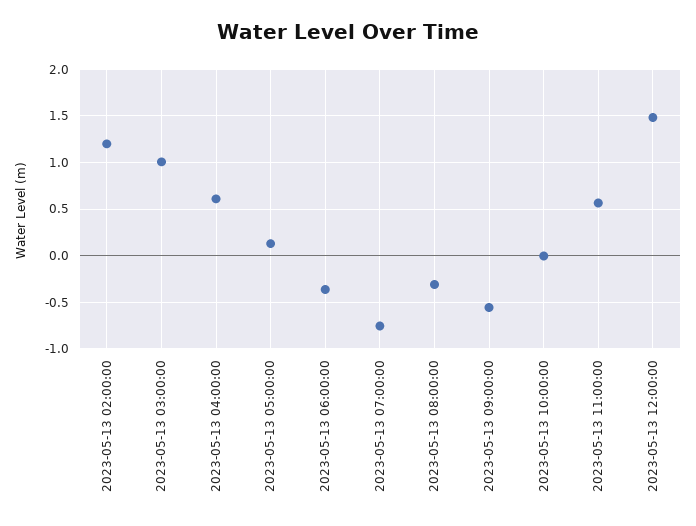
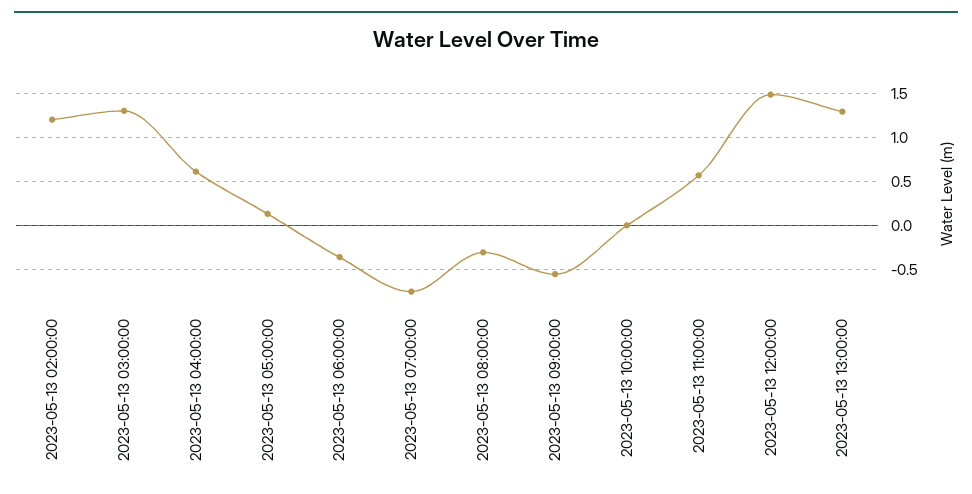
2023-05-13 03:00:00: 1 -> 1.3
2023-05-13 13:00:00: none -> 1.3

